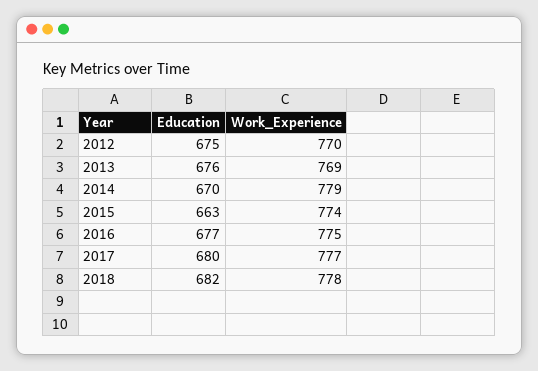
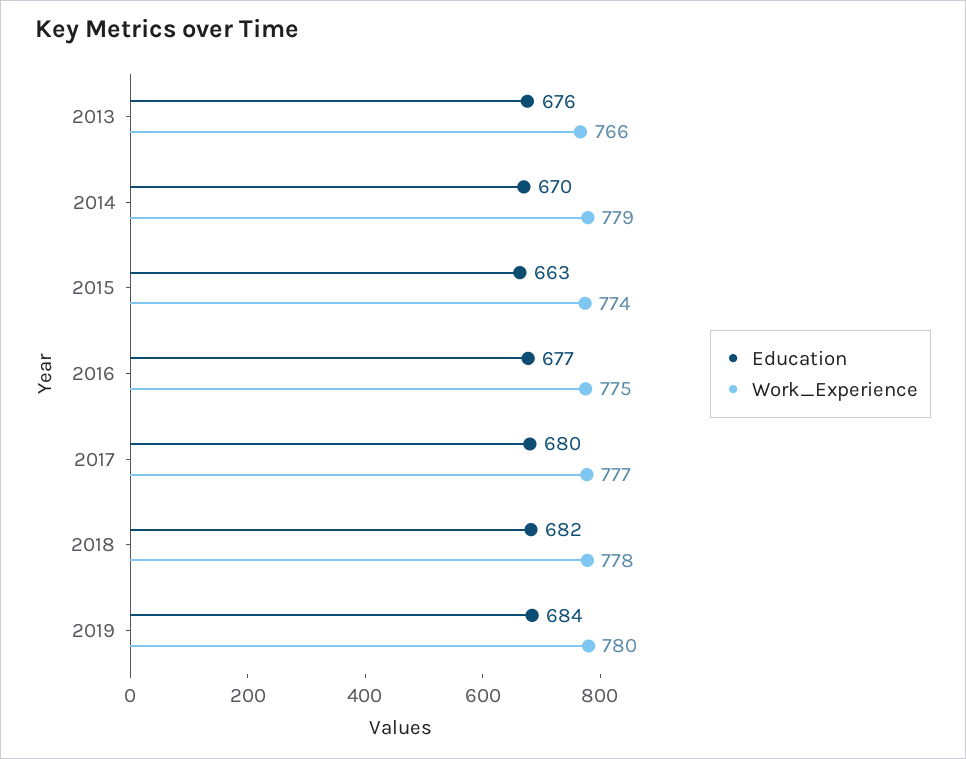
Education, 2012: 675 -> none
Work_Experience, 2012: 770 -> none
Work_Experience, 2013: 769 -> 766
Education, 2019: none -> 684
Work_Experience, 2019: none -> 780

